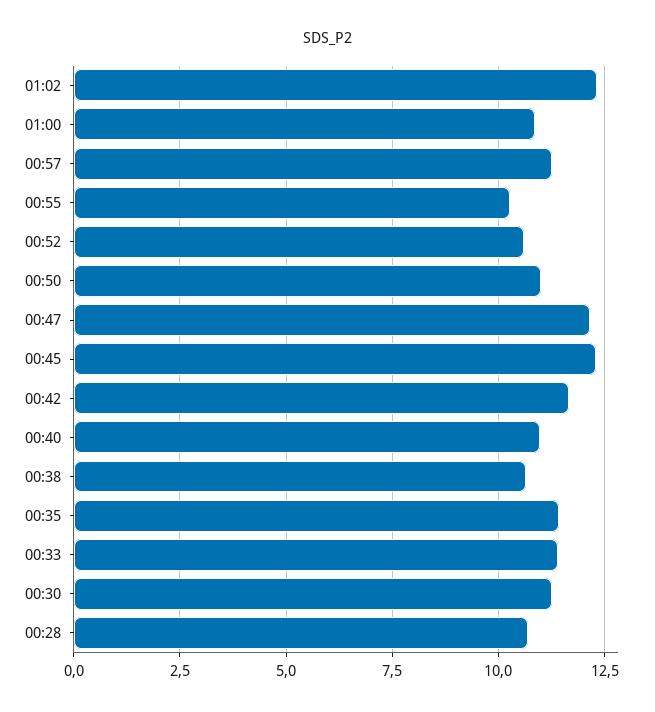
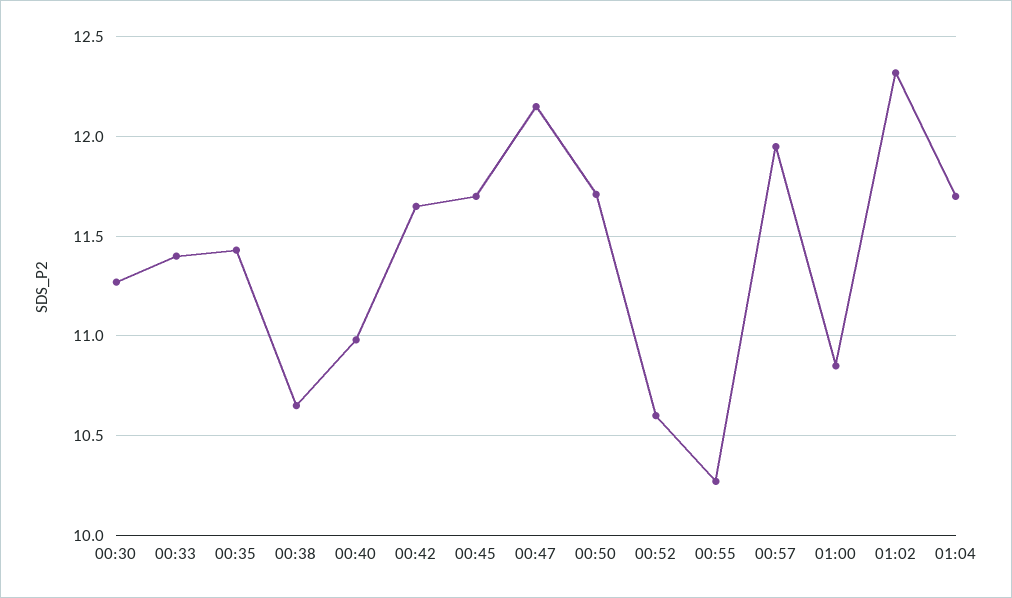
00:57: 11.25 -> 11.95
00:50: 11 -> 11.7
00:45: 12.25 -> 11.7
00:28: 10.75 -> none
01:04: none -> 11.7

